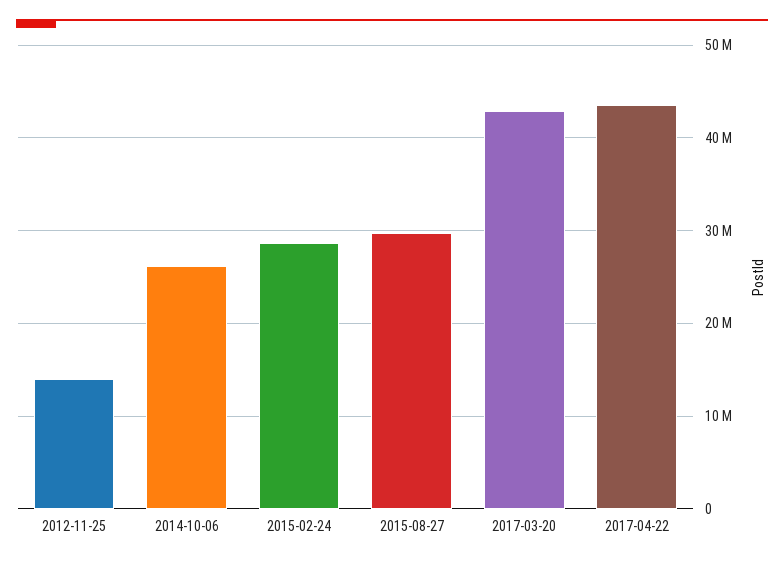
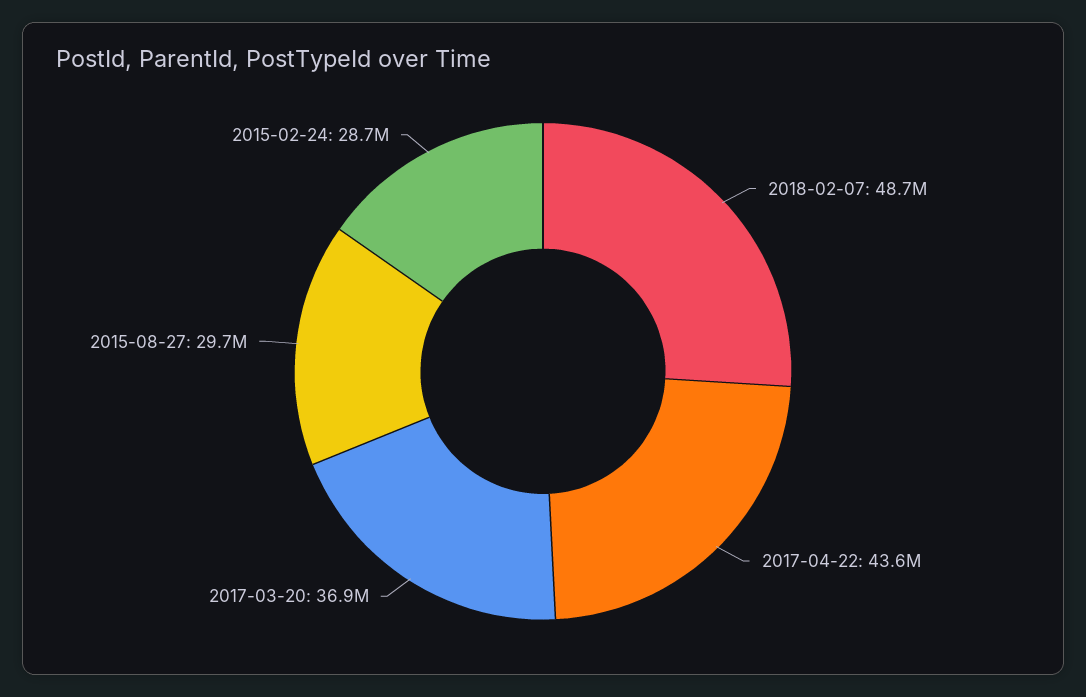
2012-11-25: 14000000 -> none
2014-10-06: 26000000 -> none
2017-03-20: 43000000 -> 36900000
2018-02-07: none -> 48700000

